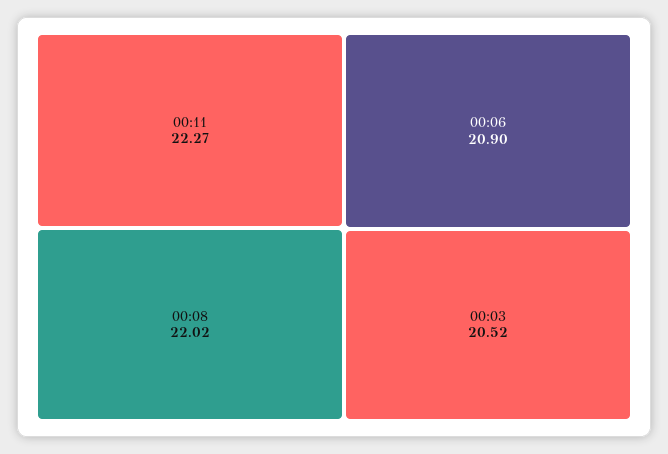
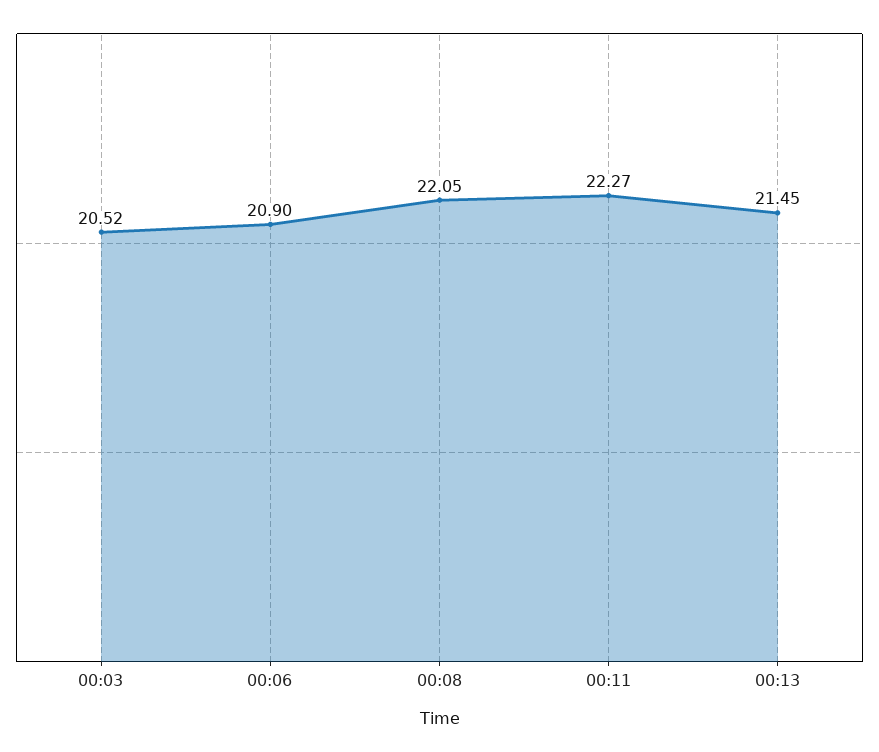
00:08: 22.02 -> 22.05
00:13: none -> 21.45

